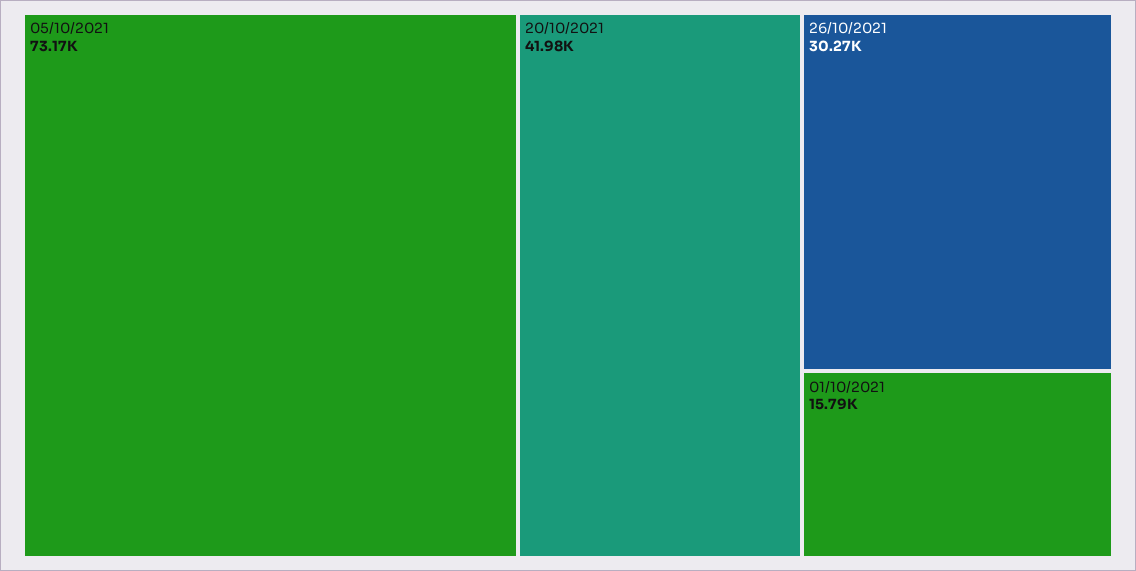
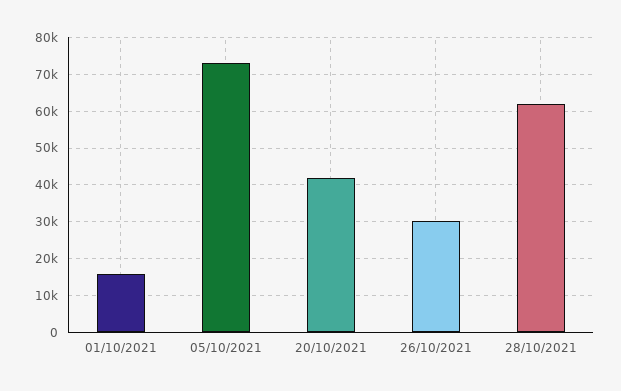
28/10/2021: none -> 62000

